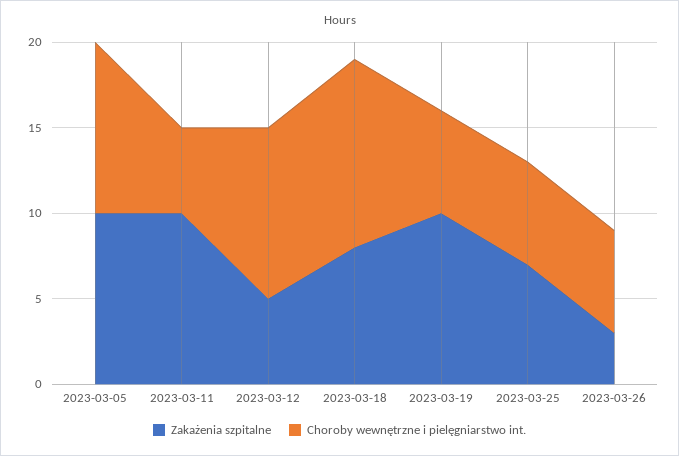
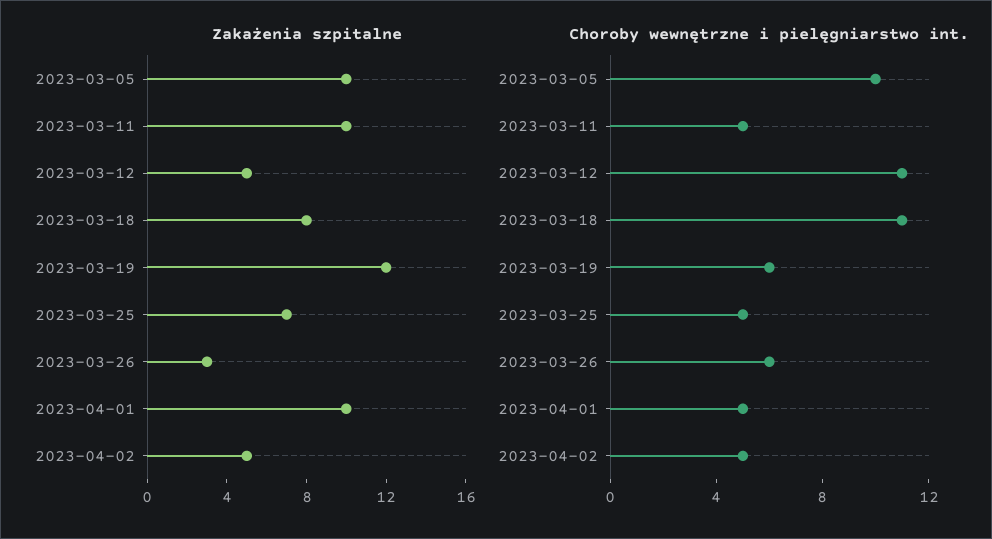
Choroby wewnętrzne i pielęgniarstwo int., 2023-03-12: 10 -> 11
Zakażenia szpitalne, 2023-03-19: 10 -> 12
Choroby wewnętrzne i pielęgniarstwo int., 2023-03-25: 6 -> 5
Zakażenia szpitalne, 2023-04-01: none -> 10
Zakażenia szpitalne, 2023-04-02: none -> 5
Choroby wewnętrzne i pielęgniarstwo int., 2023-04-01: none -> 5
Choroby wewnętrzne i pielęgniarstwo int., 2023-04-02: none -> 5

